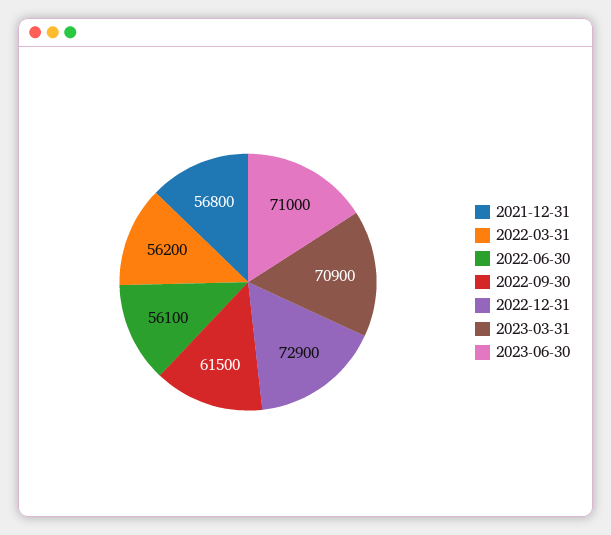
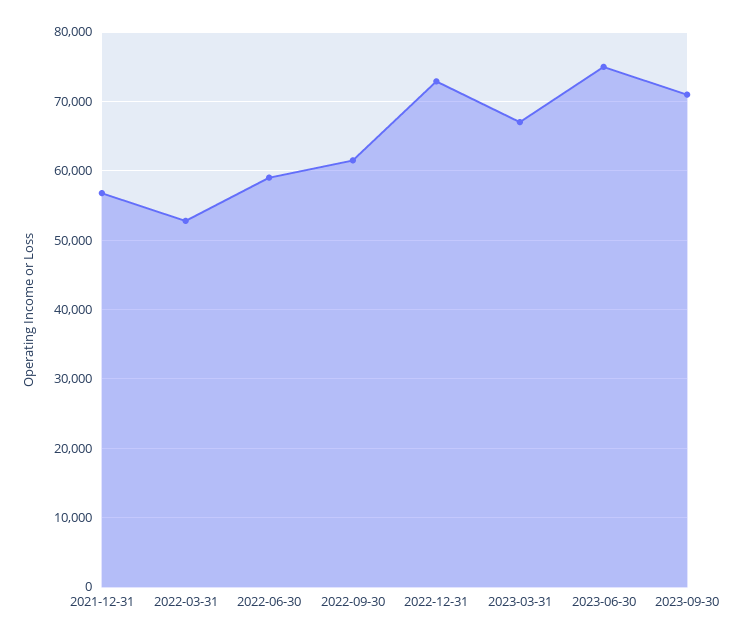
2022-03-31: 56200 -> 53000
2022-06-30: 56100 -> 59000
2023-03-31: 70900 -> 67000
2023-06-30: 71000 -> 75000
2023-09-30: none -> 71000

